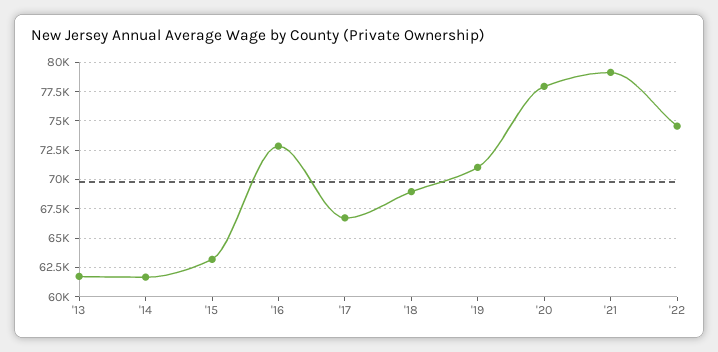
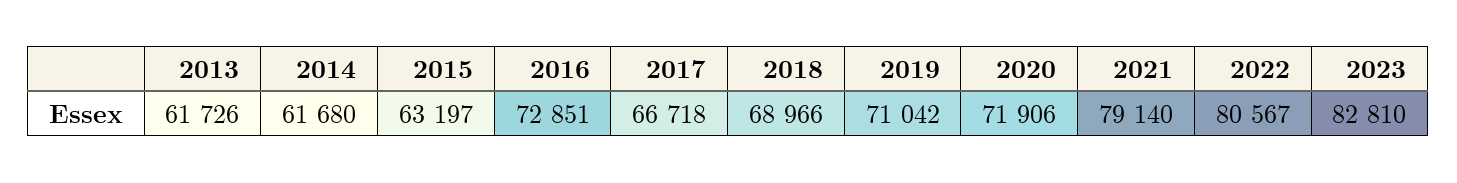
'20: 77500 -> 71906
'22: 75000 -> 80567
2023: none -> 82810

